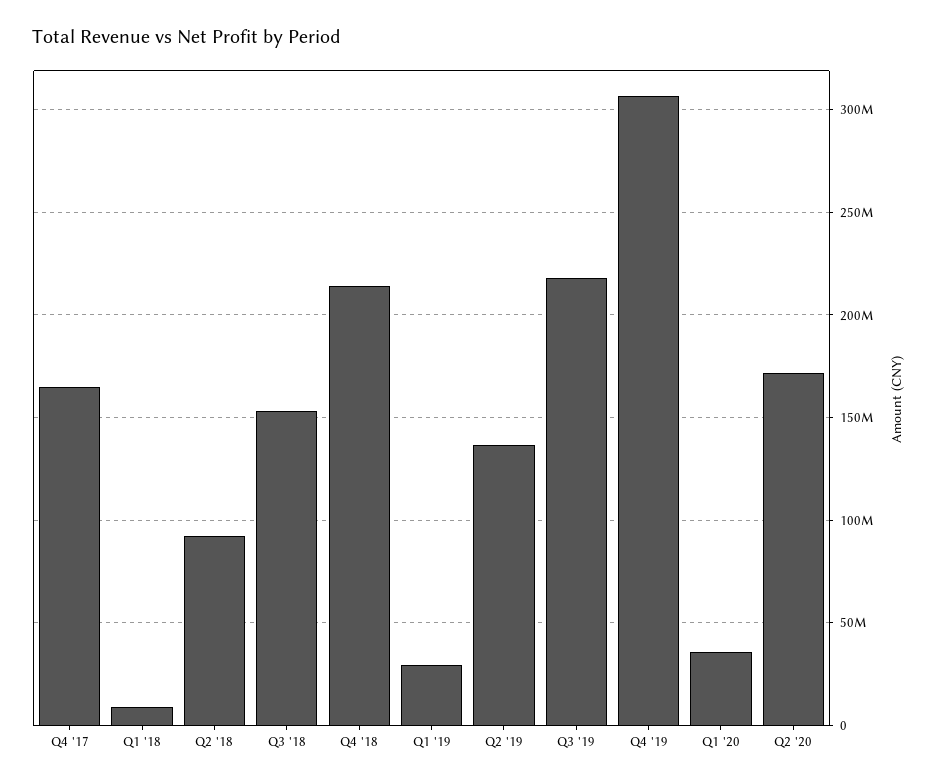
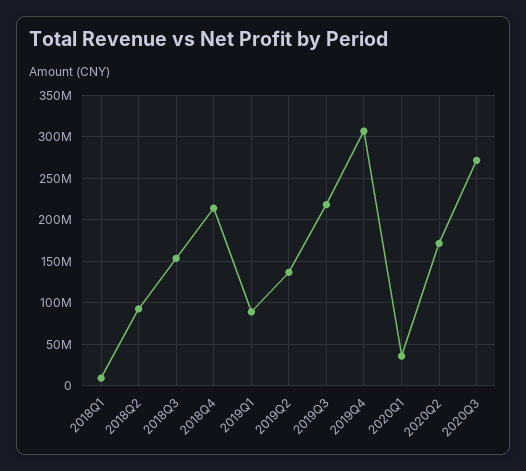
Q4 '17: 165000000 -> none
Q1 '19: 30000000 -> 90000000
2020Q3: none -> 270000000

